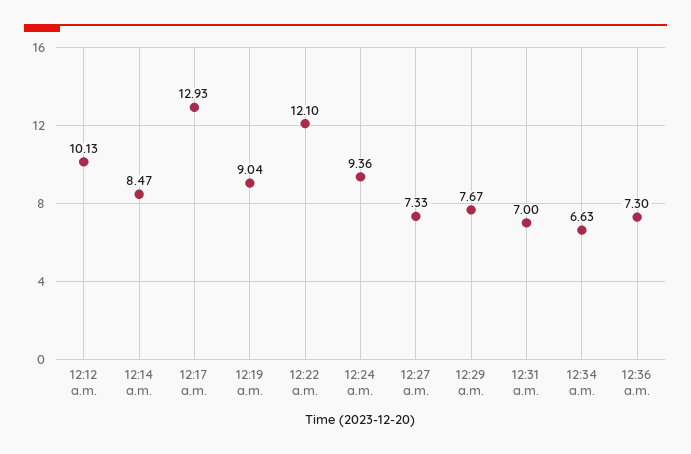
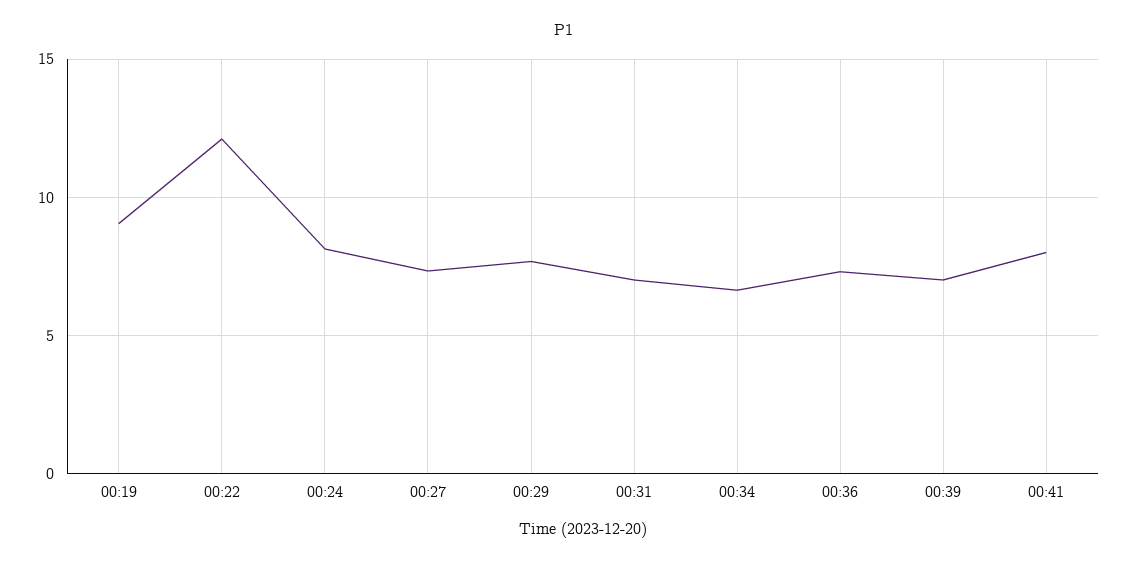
12:12 a.m.: 10.13 -> none
12:14 a.m.: 8.47 -> none
12:17 a.m.: 12.93 -> none
12:24 a.m.: 9.36 -> 8
00:39: none -> 7
00:41: none -> 8

